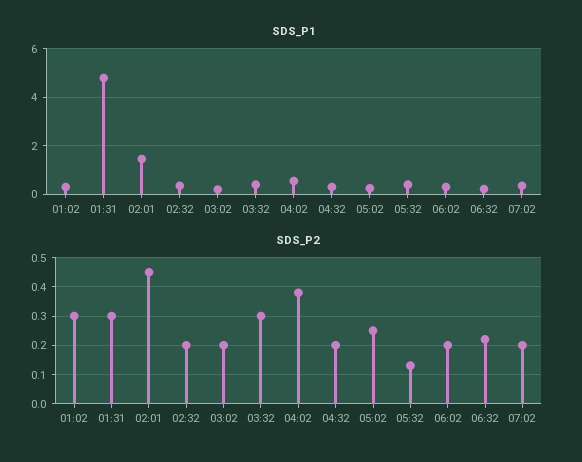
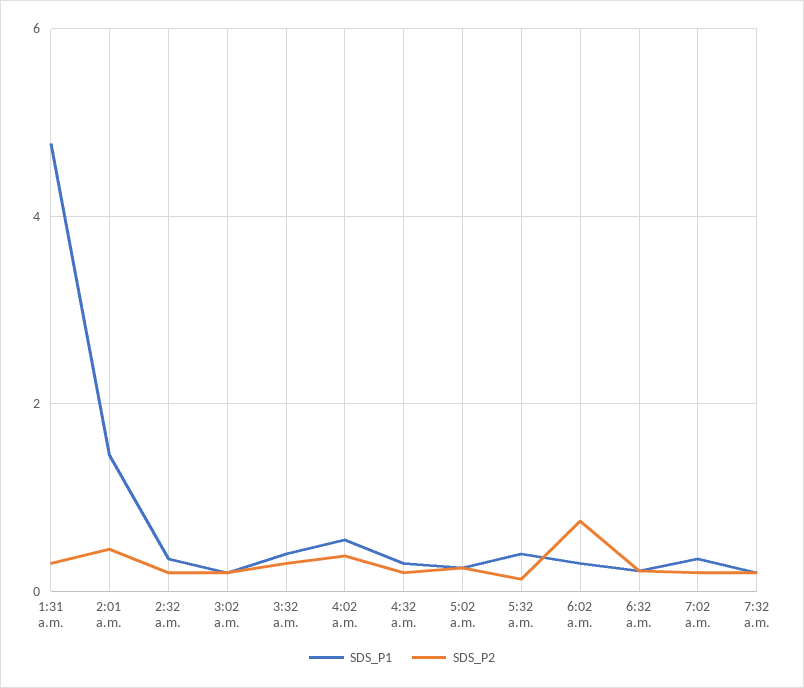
SDS_P1, 01:02: 0.25 -> none
SDS_P2, 01:02: 0.3 -> none
SDS_P2, 06:02: 0.2 -> 0.8
SDS_P1, 7:32 a.m.: none -> 0.2
SDS_P2, 7:32 a.m.: none -> 0.2

